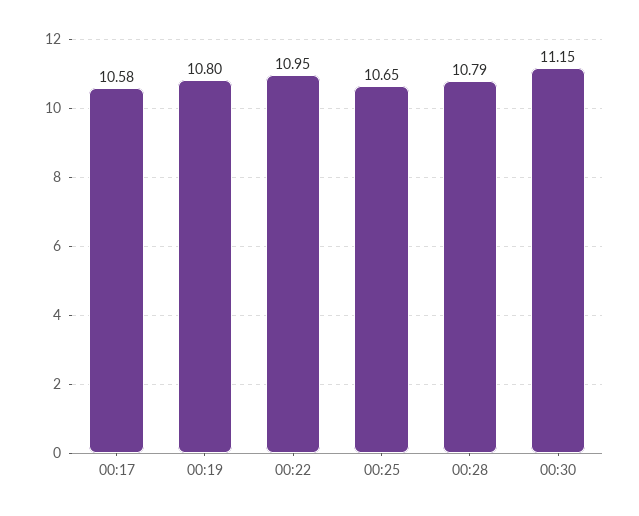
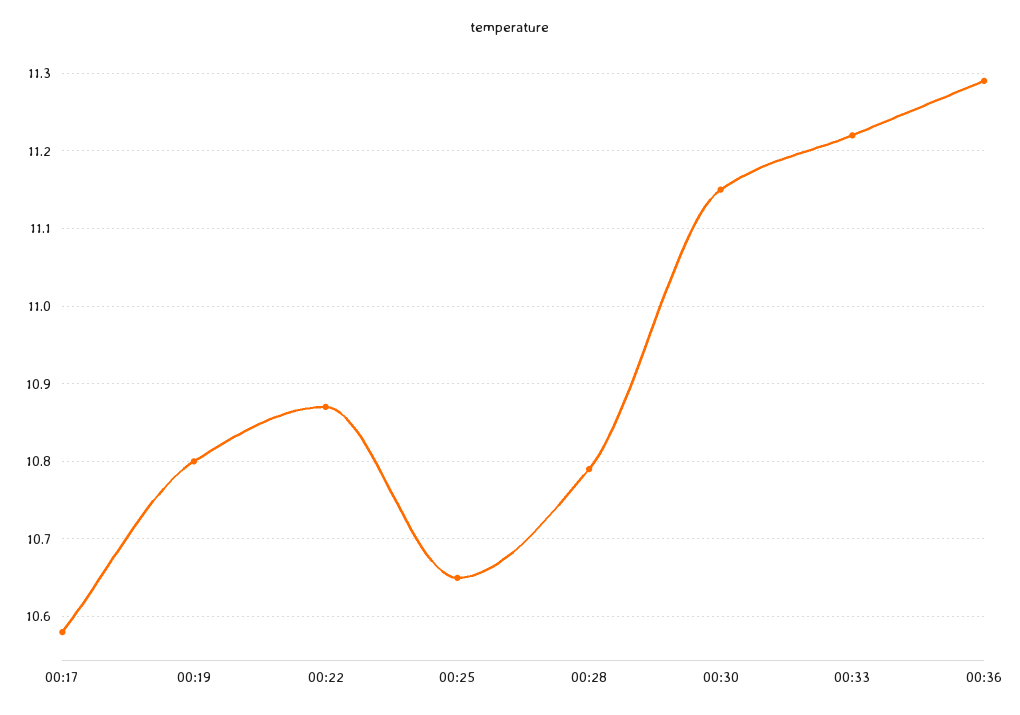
00:22: 10.95 -> 10.87
00:33: none -> 11.22
00:36: none -> 11.29

